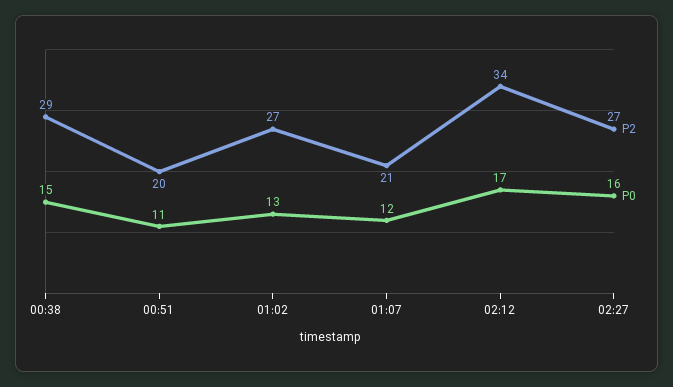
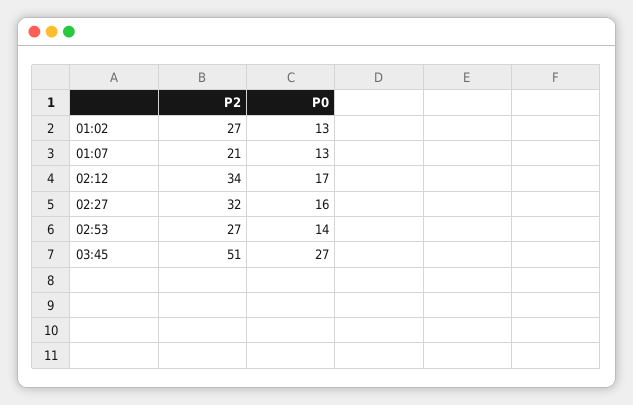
P2, 00:38: 29 -> none
P0, 00:38: 15 -> none
P2, 00:51: 20 -> none
P0, 00:51: 11 -> none
P0, 01:07: 12 -> 13
P2, 02:27: 27 -> 32
P2, 02:53: none -> 27
P0, 02:53: none -> 14
P2, 03:45: none -> 51
P0, 03:45: none -> 27

